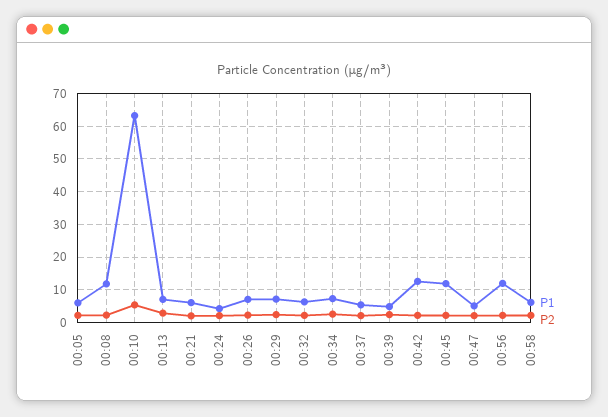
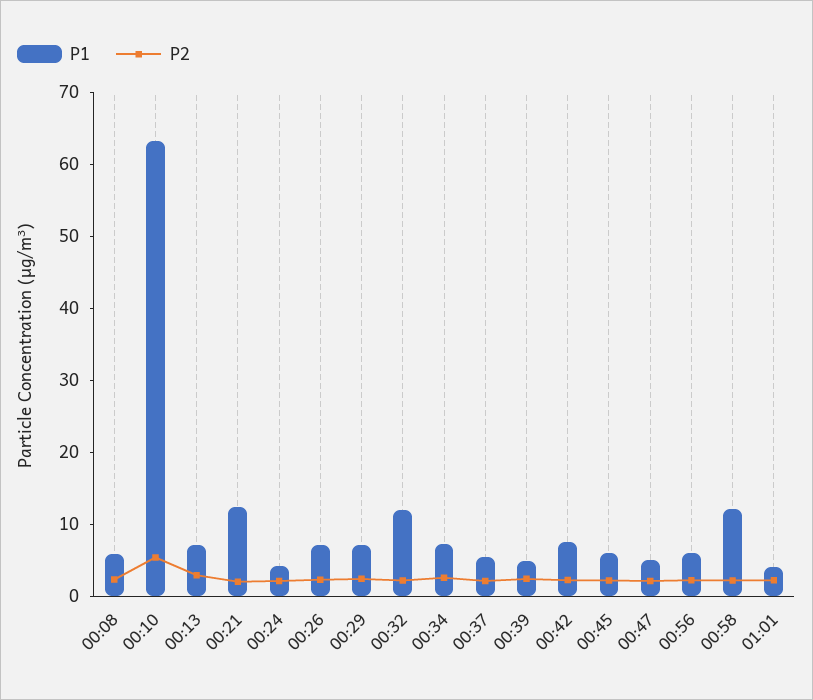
P1, 00:05: 6 -> none
P2, 00:05: 2 -> none
P1, 00:08: 12 -> 6
P1, 00:21: 6 -> 12
P1, 00:32: 6 -> 12
P1, 00:42: 12 -> 8
P1, 00:45: 12 -> 6
P1, 00:56: 12 -> 6
P1, 00:58: 6 -> 12
P1, 01:01: none -> 4
P2, 01:01: none -> 2

